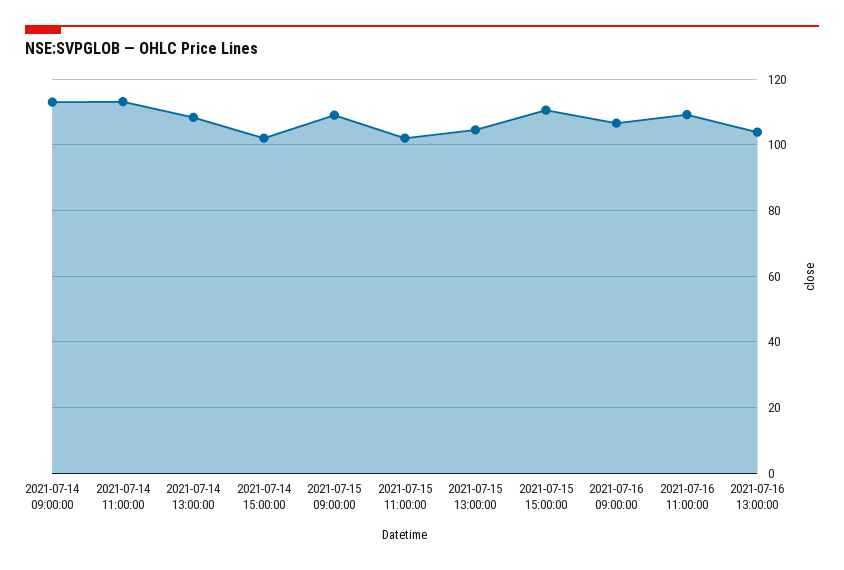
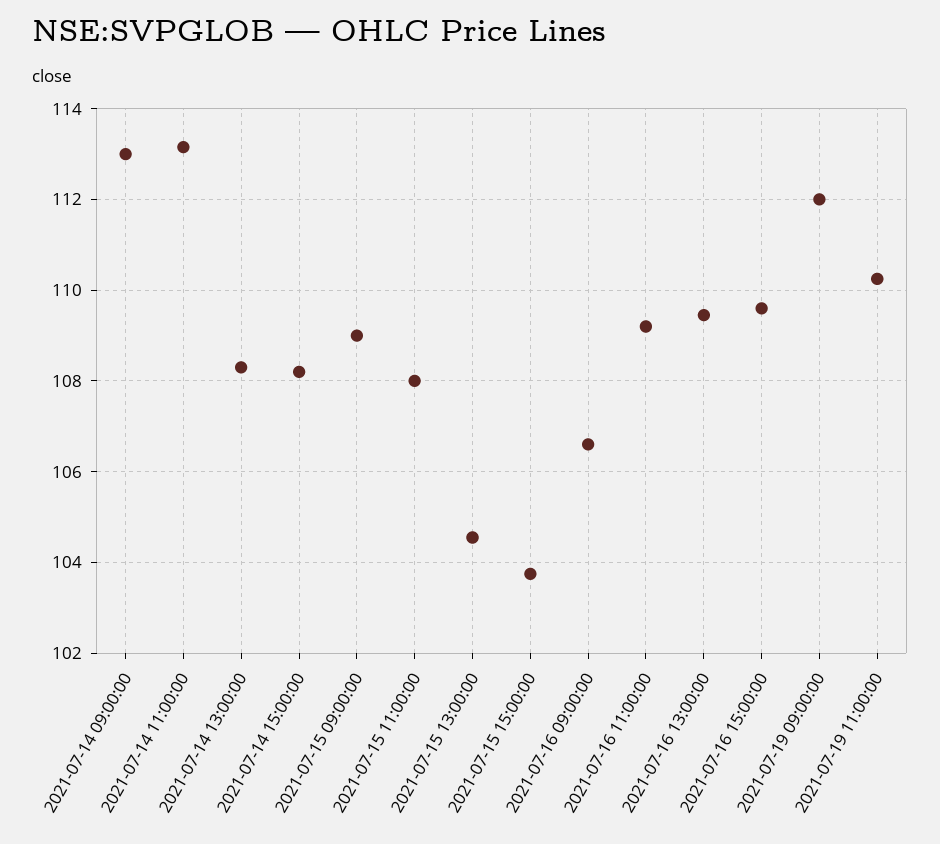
2021-07-14 15:00:00: 102 -> 108.2
2021-07-15 11:00:00: 102 -> 108
2021-07-15 15:00:00: 110 -> 103.8
2021-07-16 13:00:00: 104 -> 109.4
2021-07-16 15:00:00: none -> 109.6
2021-07-19 09:00:00: none -> 112
2021-07-19 11:00:00: none -> 110.2

